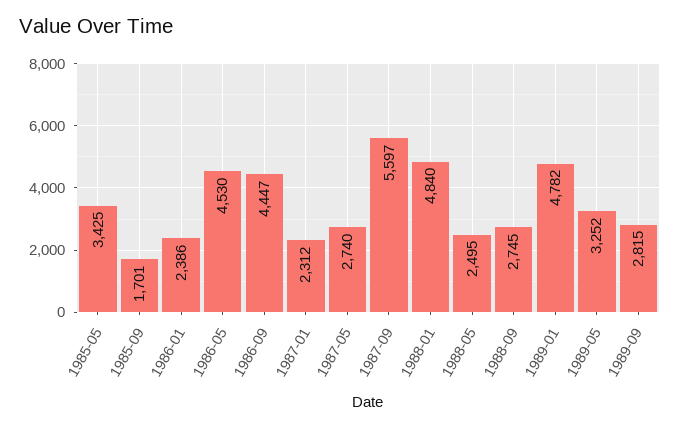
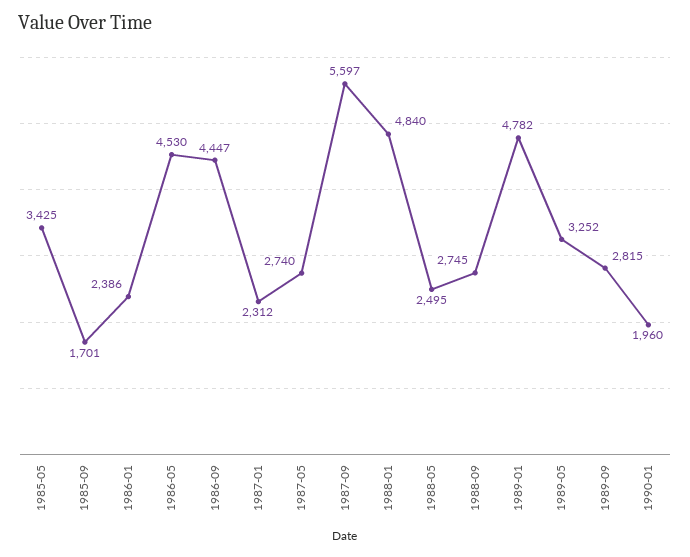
1990-01: none -> 1960

